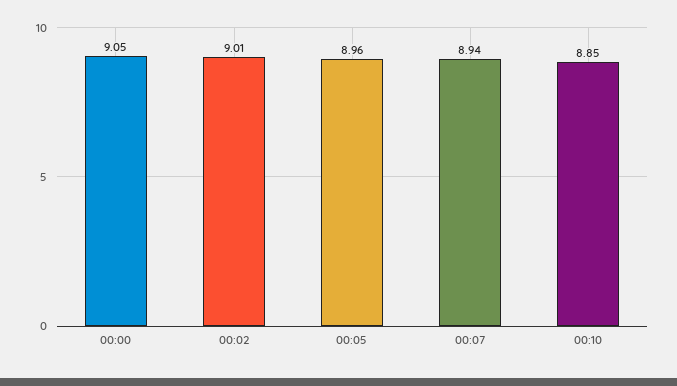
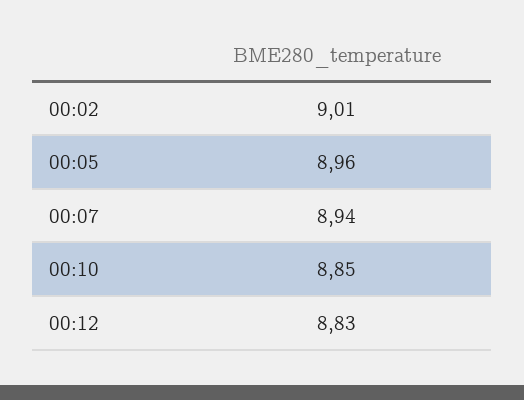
00:00: 9.05 -> none
00:12: none -> 8.83

